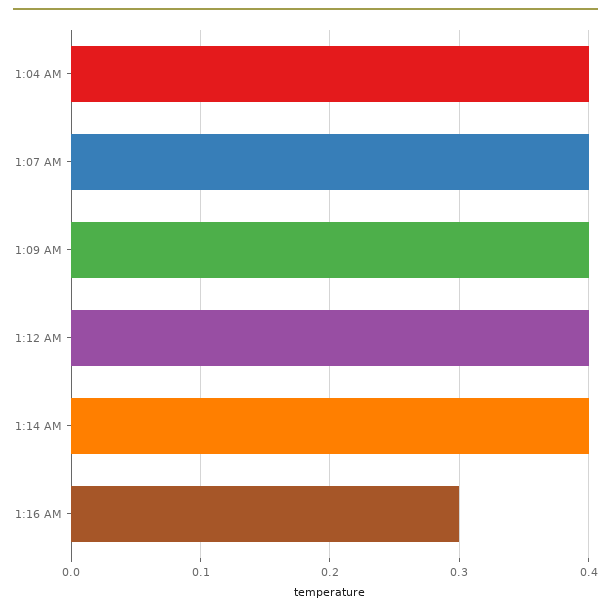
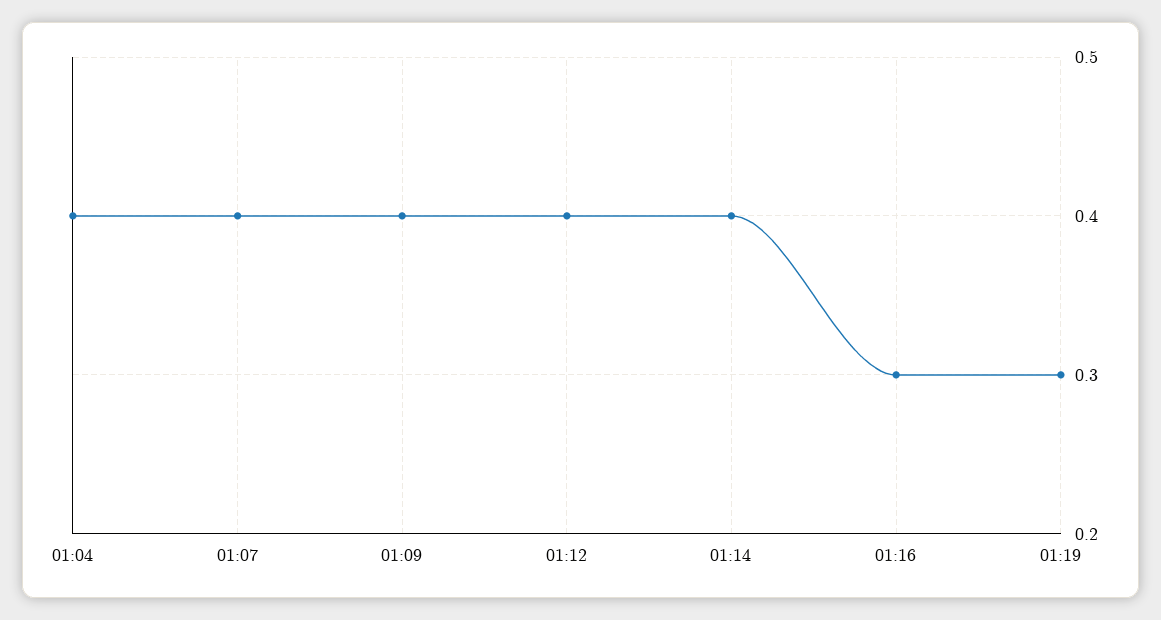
01:19: none -> 0.3

